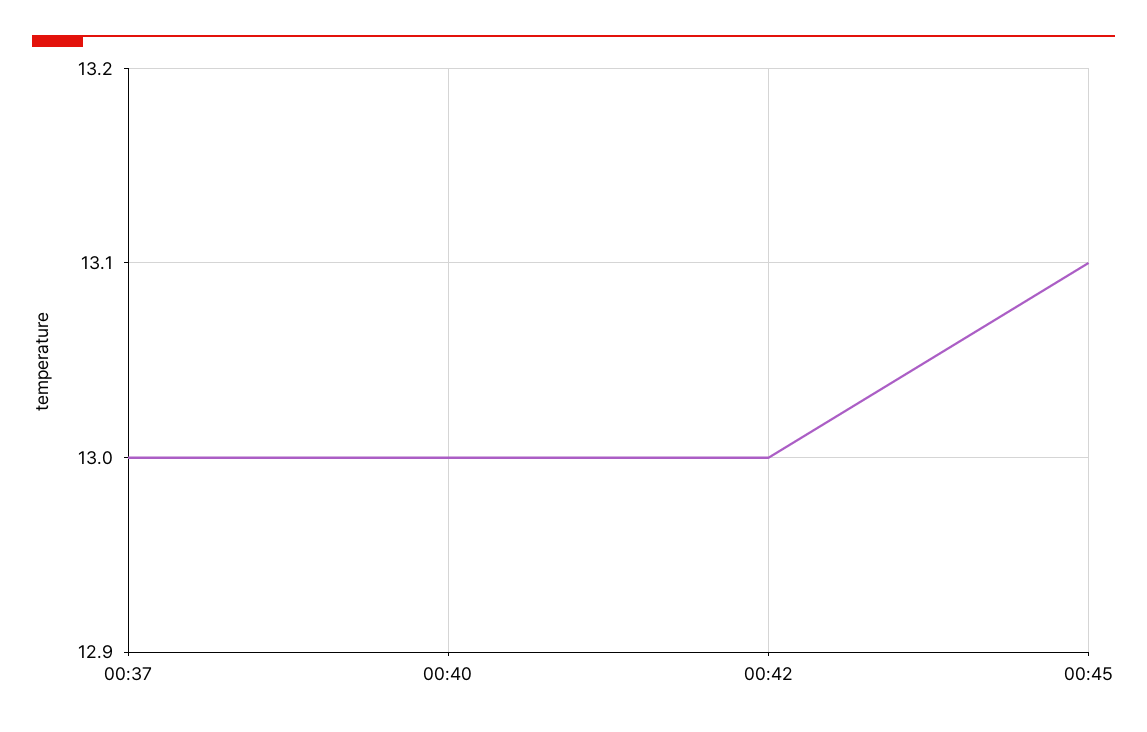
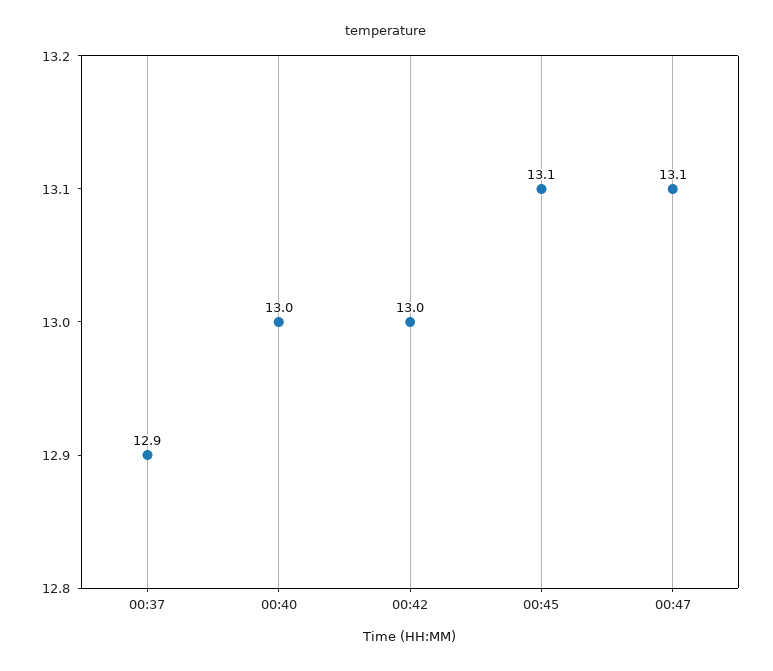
00:37: 13 -> 12.9
00:47: none -> 13.1

